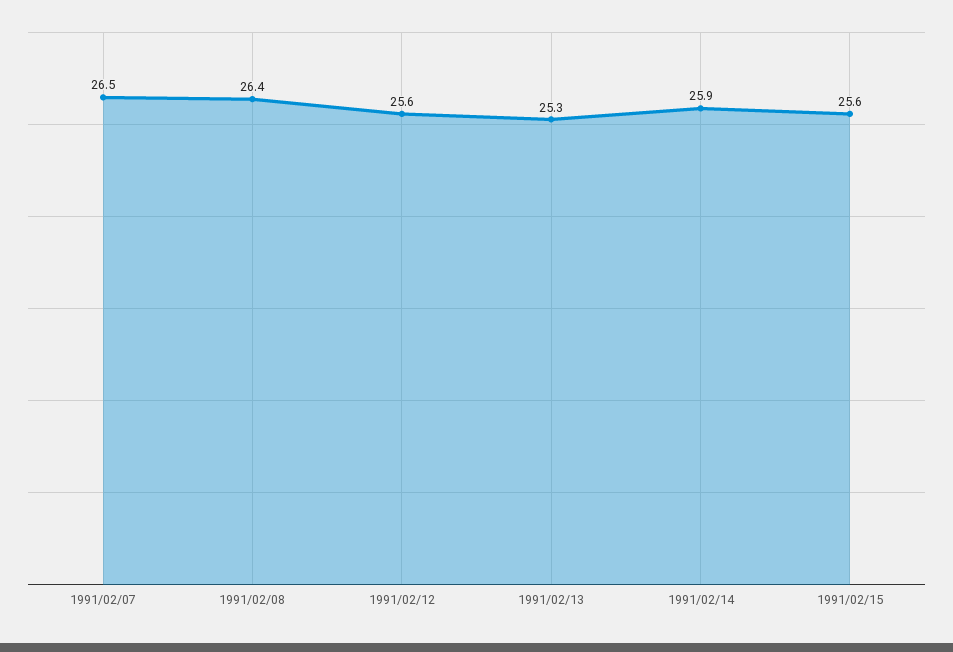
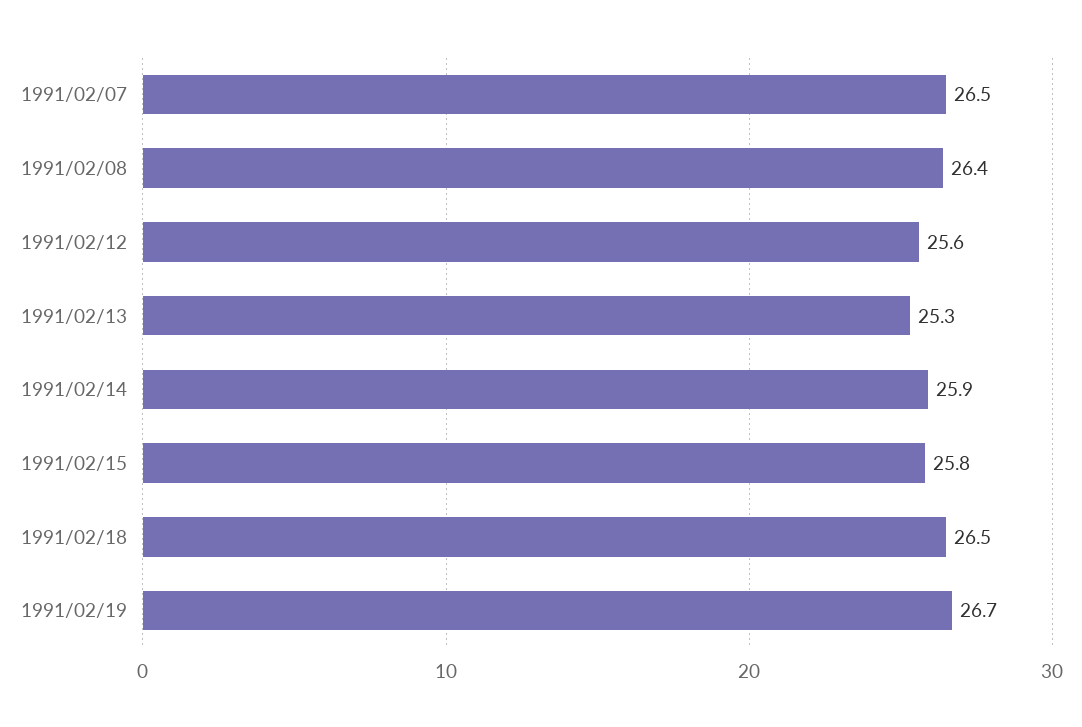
1991/02/15: 25.6 -> 25.8
1991/02/18: none -> 26.5
1991/02/19: none -> 26.7

